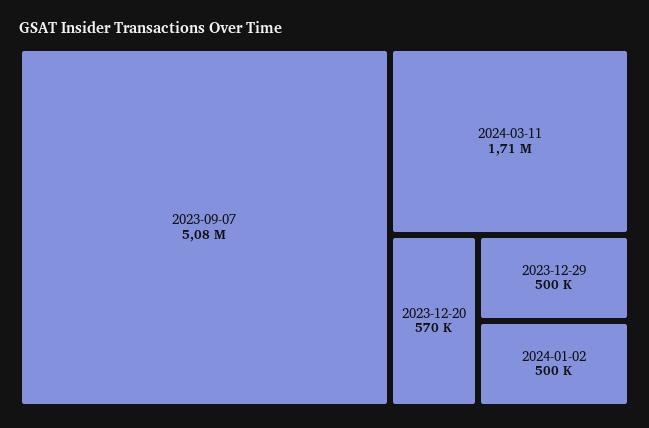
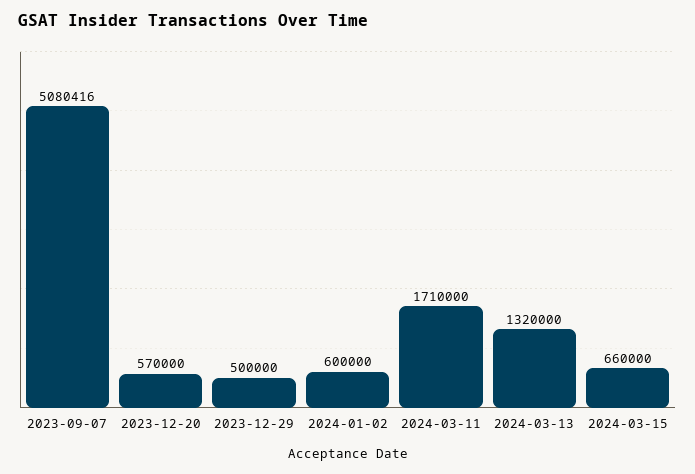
2024-01-02: 500000 -> 600000
2024-03-13: none -> 1320000
2024-03-15: none -> 660000

